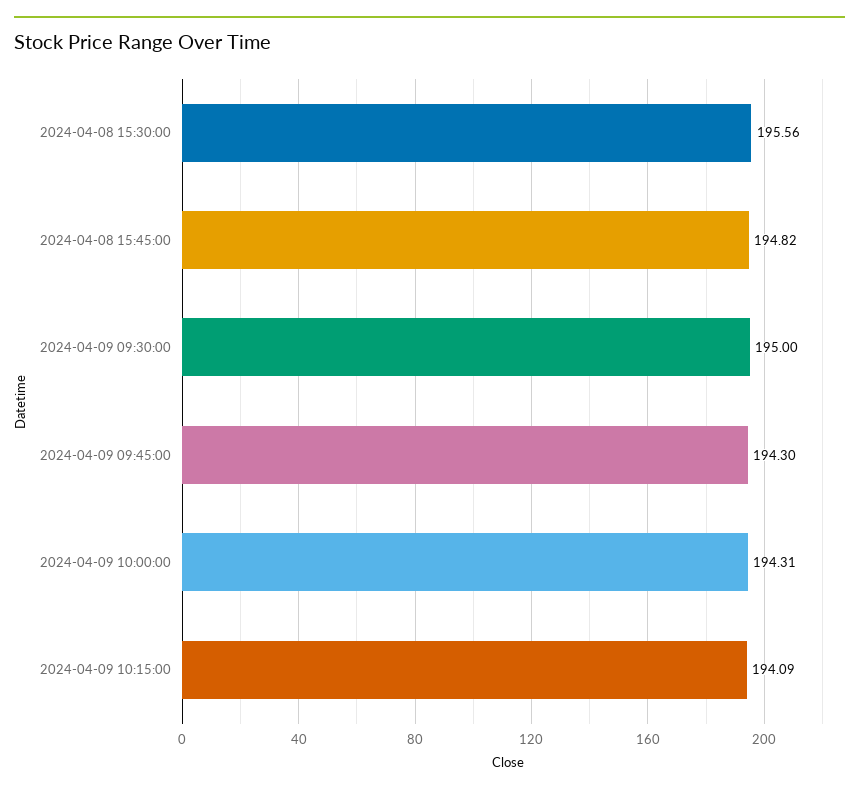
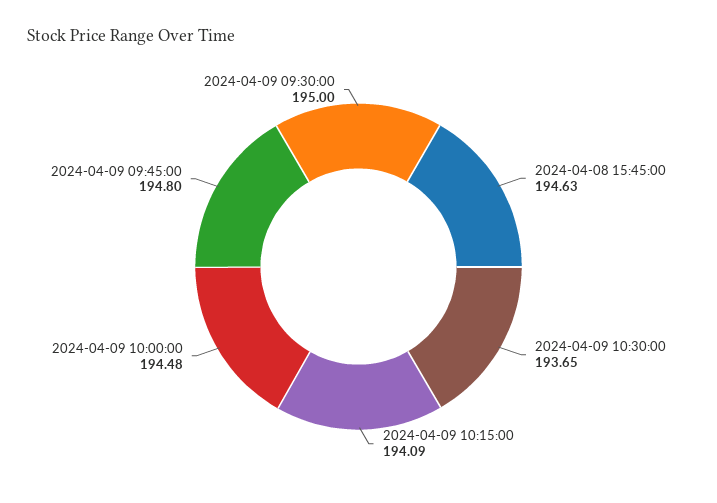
2024-04-08 15:30:00: 195.56 -> none
2024-04-08 15:45:00: 194.82 -> 194.63
2024-04-09 09:45:00: 194.3 -> 194.8
2024-04-09 10:00:00: 194.31 -> 194.48
2024-04-09 10:30:00: none -> 193.65

